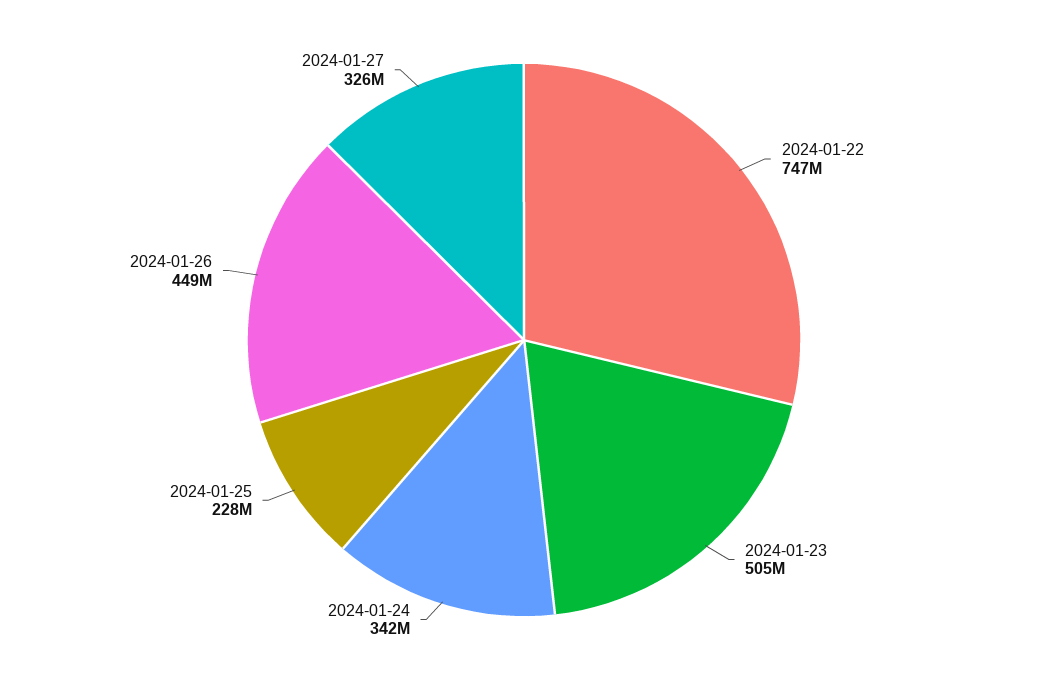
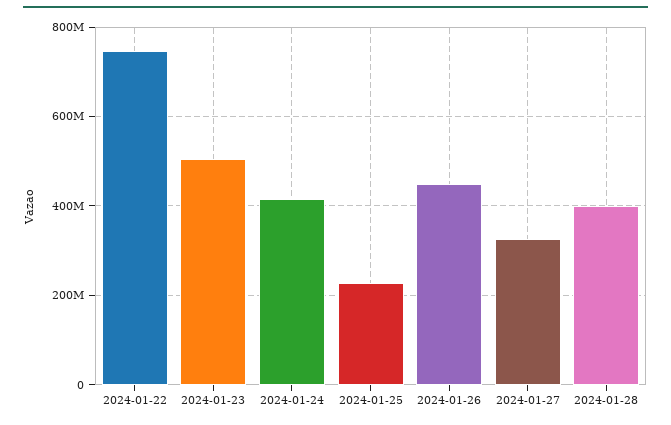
2024-01-24: 342000000 -> 420000000
2024-01-28: none -> 400000000

